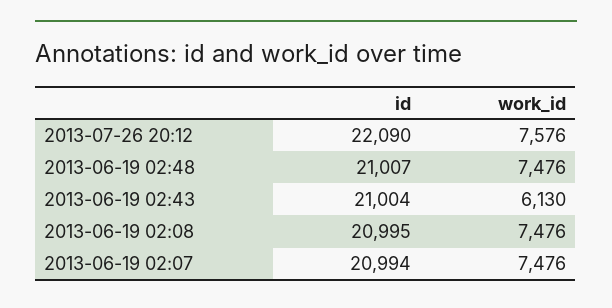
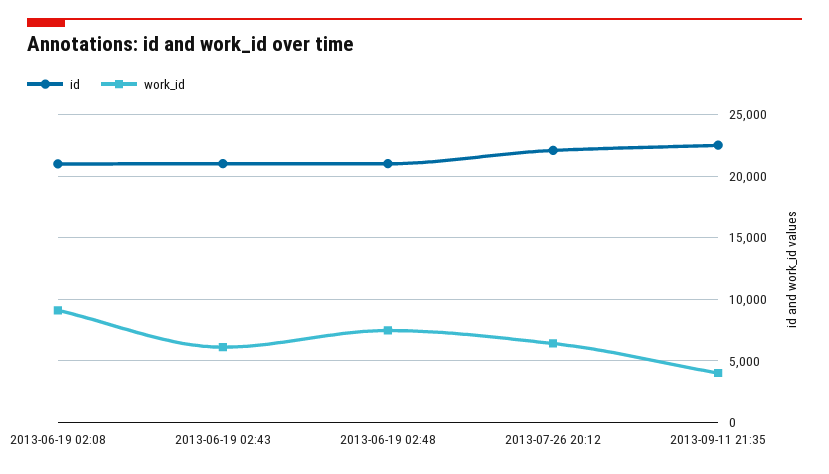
work_id, 2013-07-26 20:12: 7576 -> 6500
work_id, 2013-06-19 02:08: 7476 -> 9000
id, 2013-06-19 02:07: 20994 -> none
work_id, 2013-06-19 02:07: 7476 -> none
id, 2013-09-11 21:35: none -> 22500
work_id, 2013-09-11 21:35: none -> 4000

